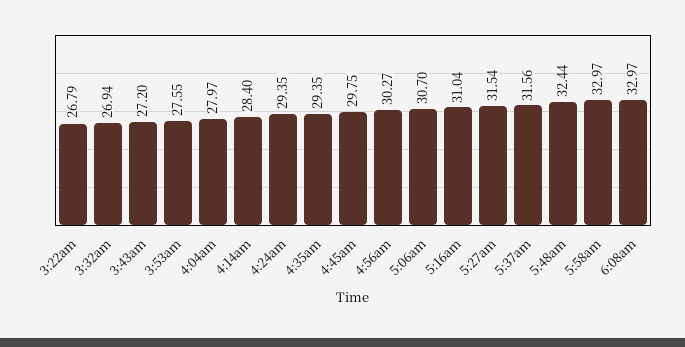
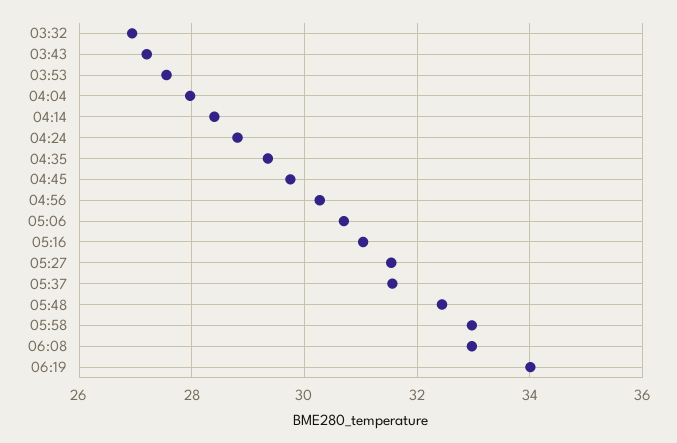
3:22am: 26.79 -> none
4:24am: 29.35 -> 28.8
06:19: none -> 34

